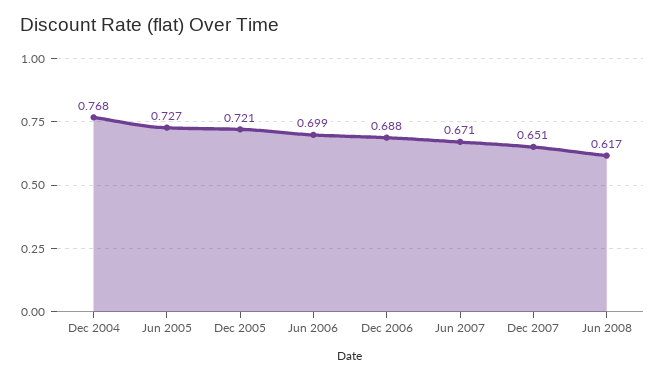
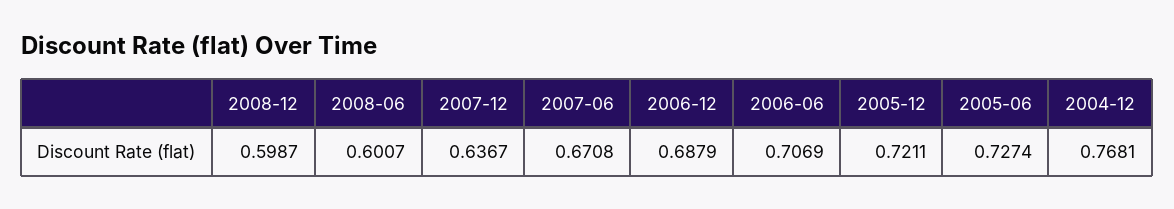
Jun 2006: 0.699 -> 0.7069
Dec 2007: 0.651 -> 0.6367
Jun 2008: 0.617 -> 0.6007
2008-12: none -> 0.5987

